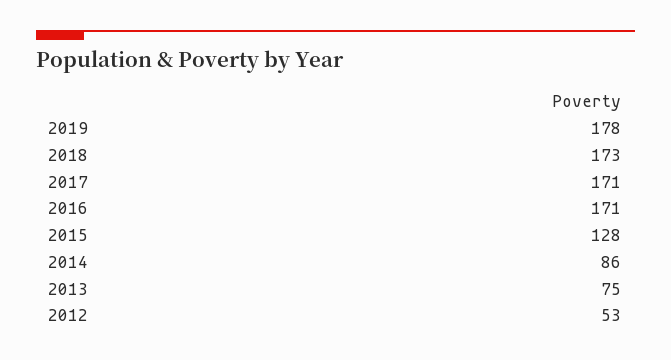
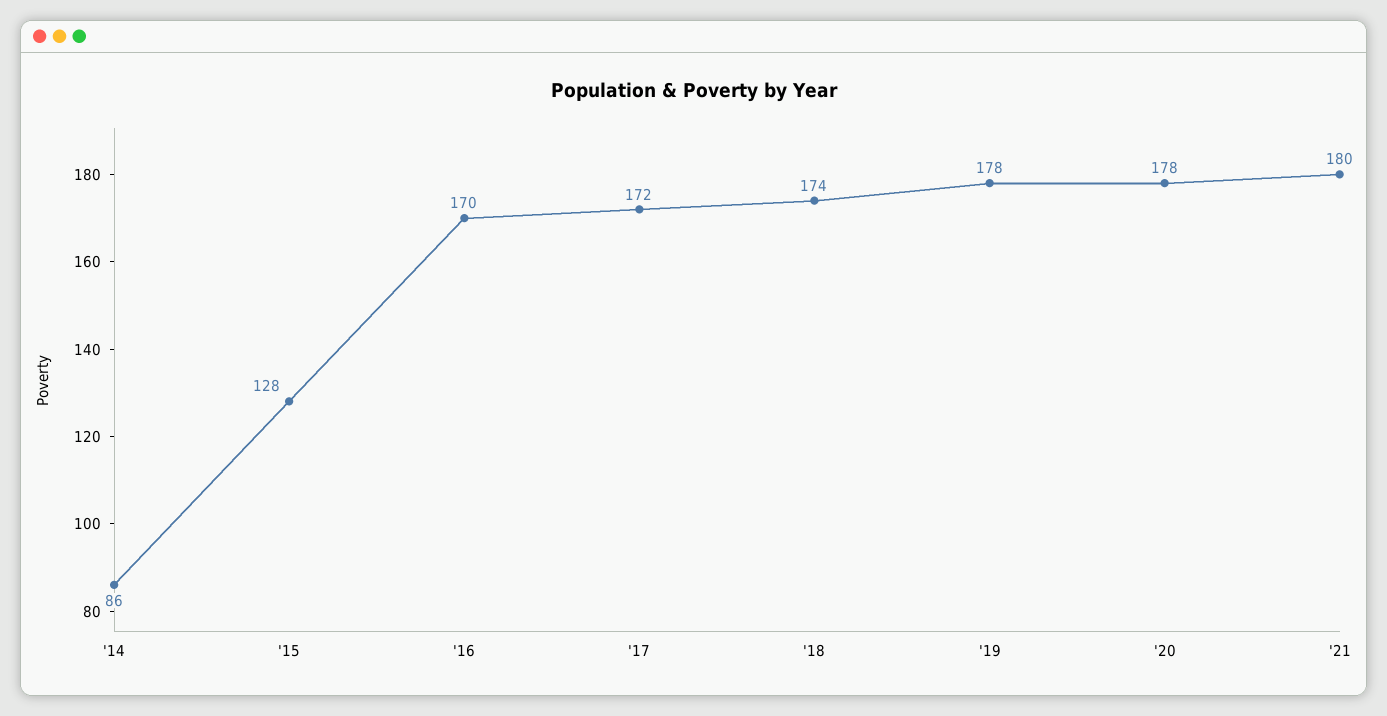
2018: 173 -> 174
2017: 171 -> 172
2016: 171 -> 170
2013: 75 -> none
2012: 53 -> none
'20: none -> 178
'21: none -> 180

